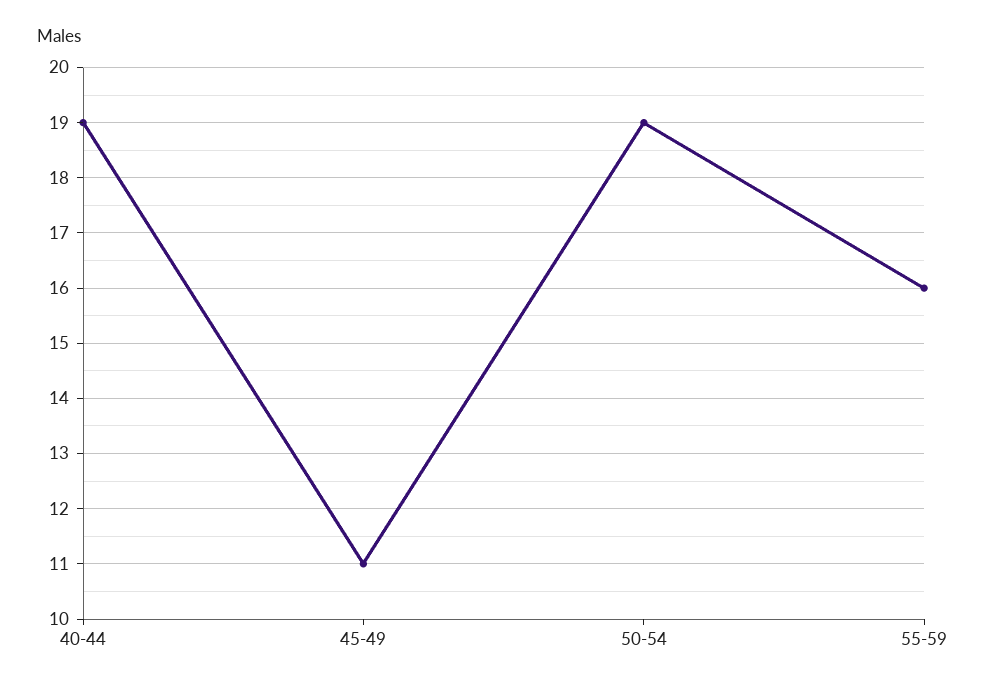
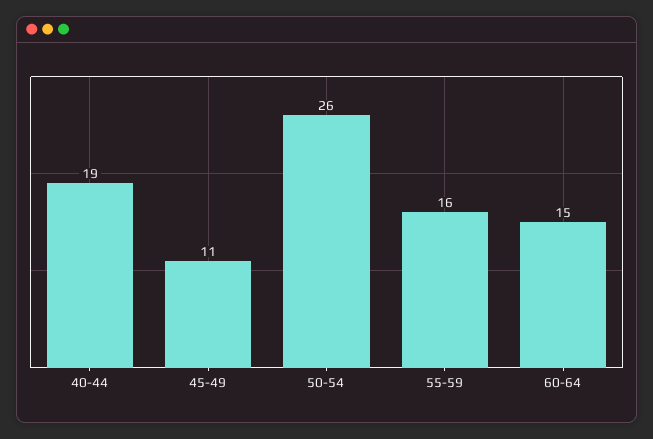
50-54: 19 -> 26
60-64: none -> 15

